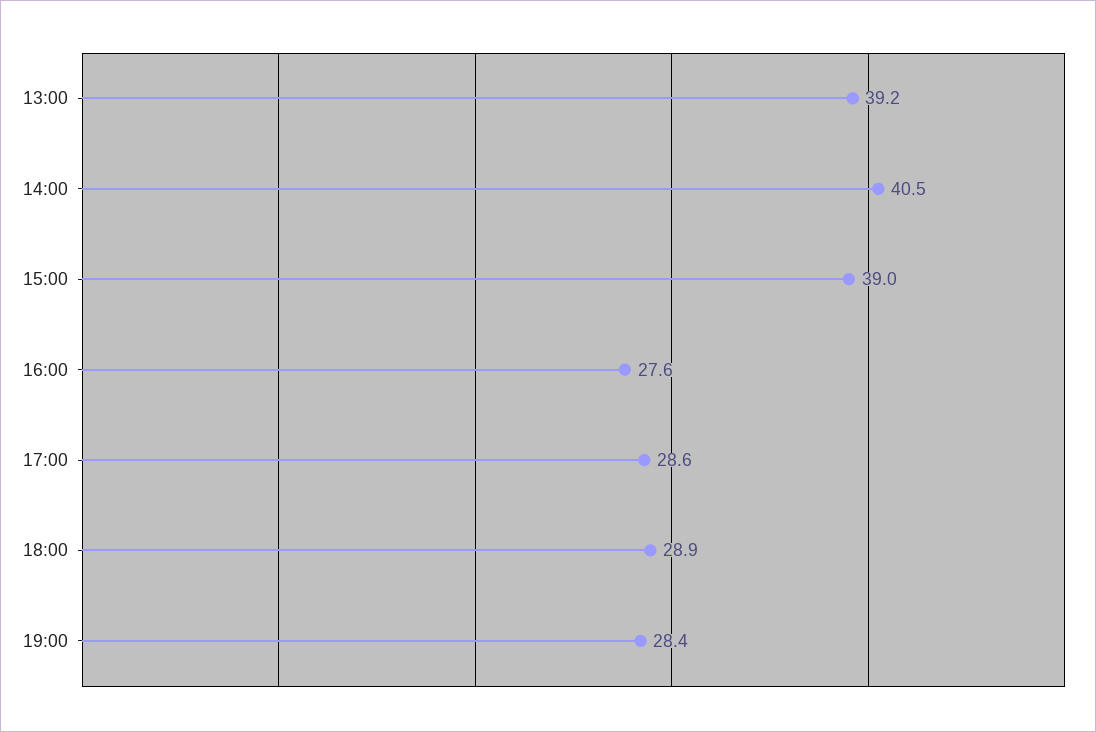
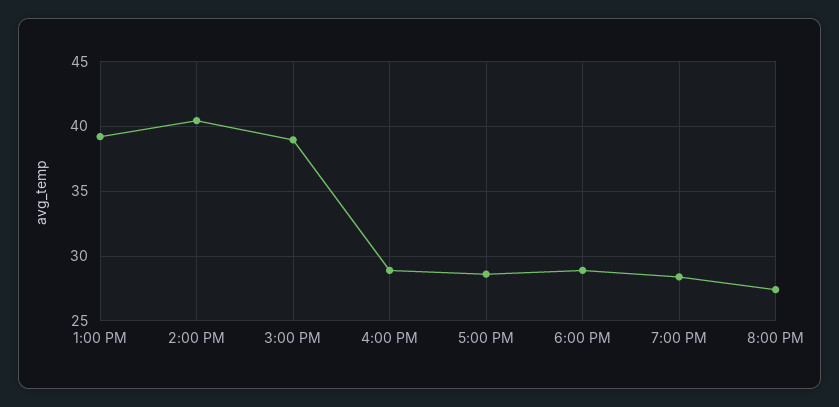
16:00: 27.6 -> 29
8:00 PM: none -> 27.5

